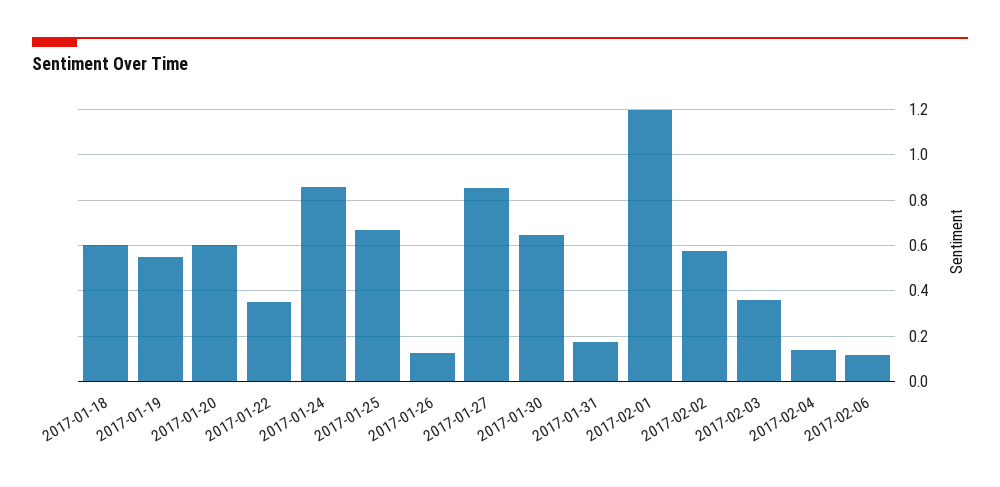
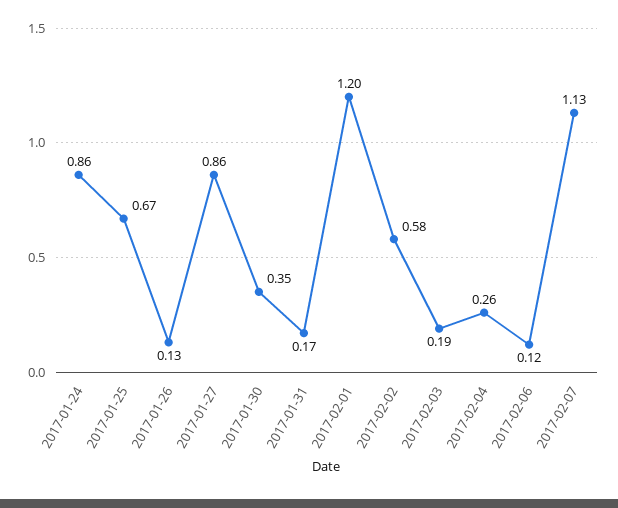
2017-01-18: 0.6 -> none
2017-01-19: 0.55 -> none
2017-01-20: 0.6 -> none
2017-01-22: 0.35 -> none
2017-01-30: 0.65 -> 0.35
2017-02-03: 0.35 -> 0.19
2017-02-04: 0.15 -> 0.26
2017-02-07: none -> 1.13

